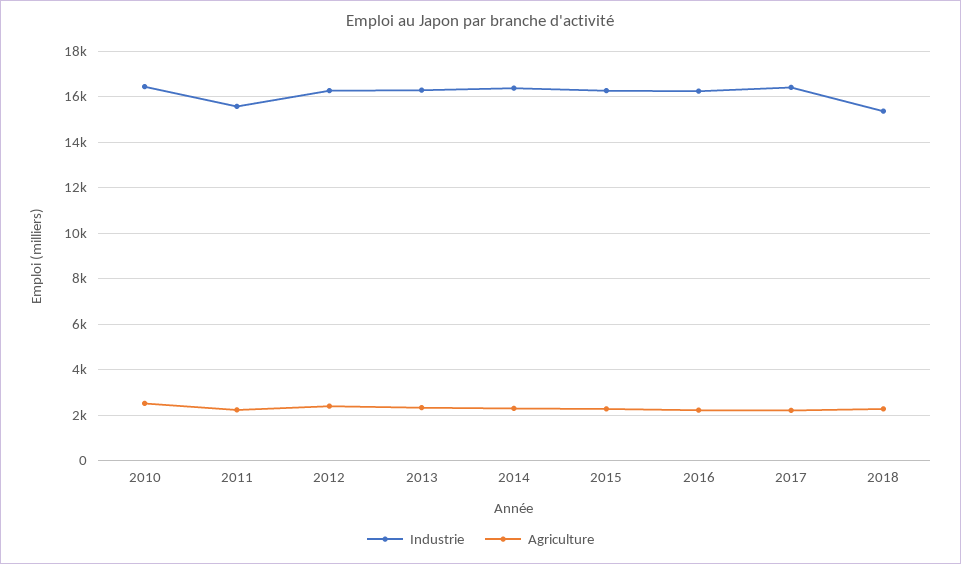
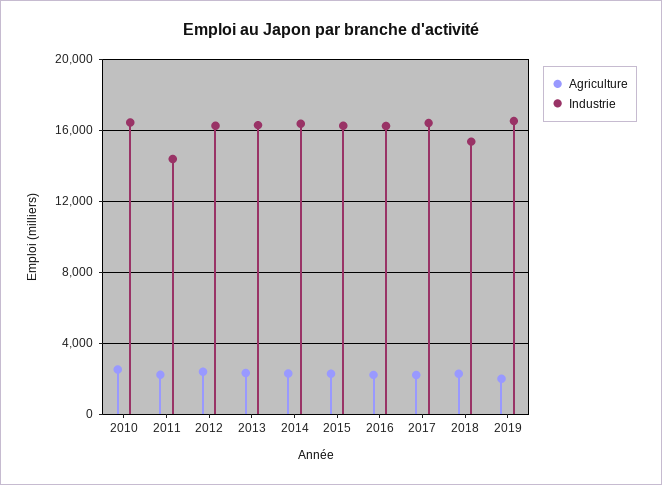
Industrie, 2011: 15500 -> 14500
Agriculture, 2019: none -> 2000
Industrie, 2019: none -> 16500

